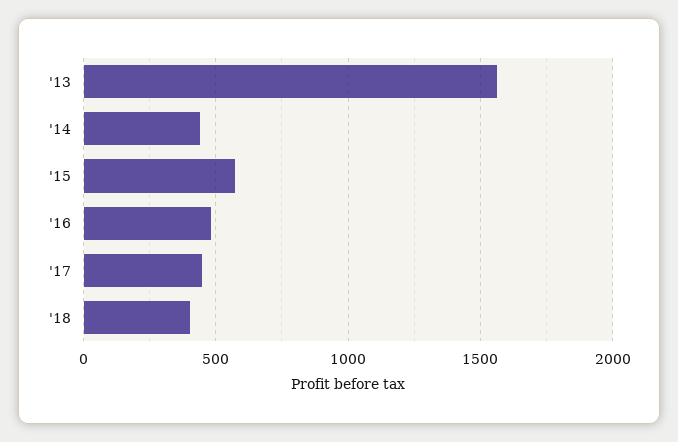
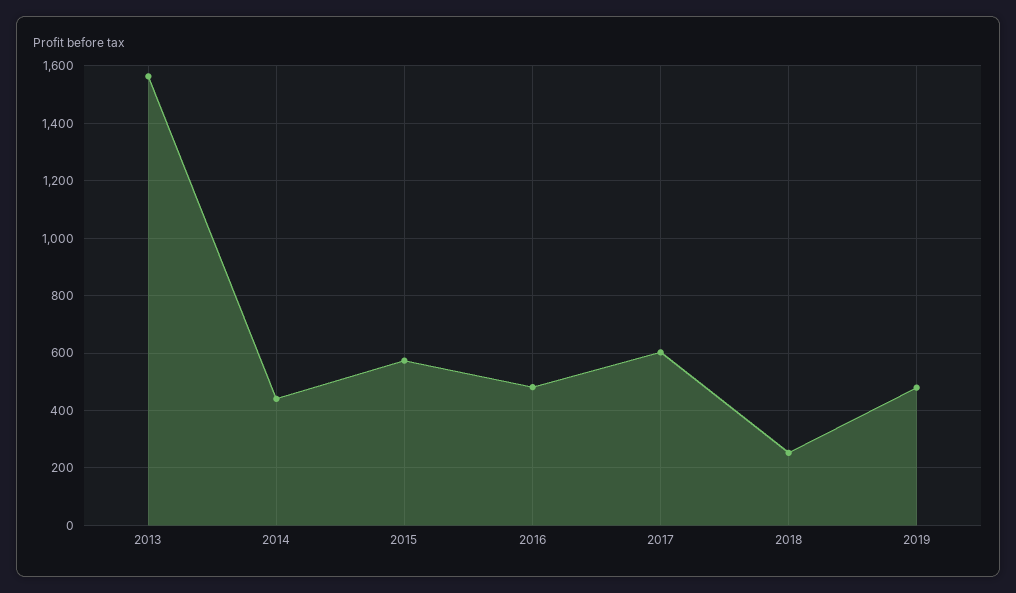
'17: 450 -> 600
'18: 400 -> 250
2019: none -> 475

